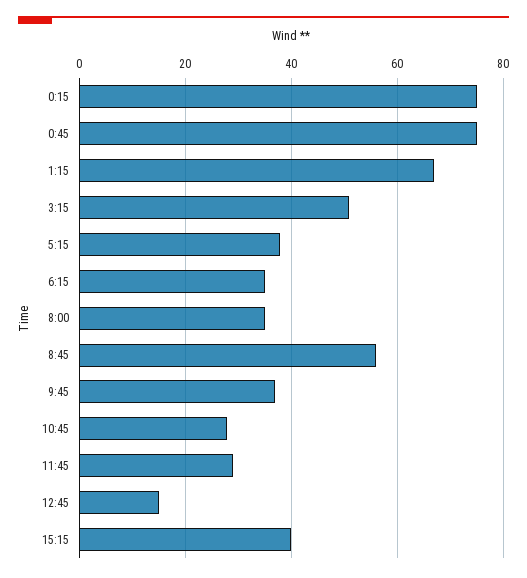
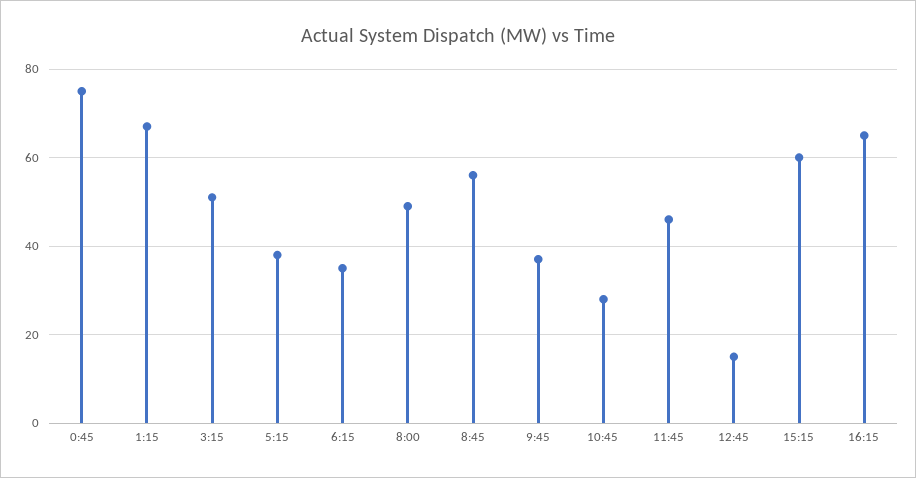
0:15: 75 -> none
8:00: 35 -> 50
11:45: 30 -> 45
15:15: 40 -> 60
16:15: none -> 65

